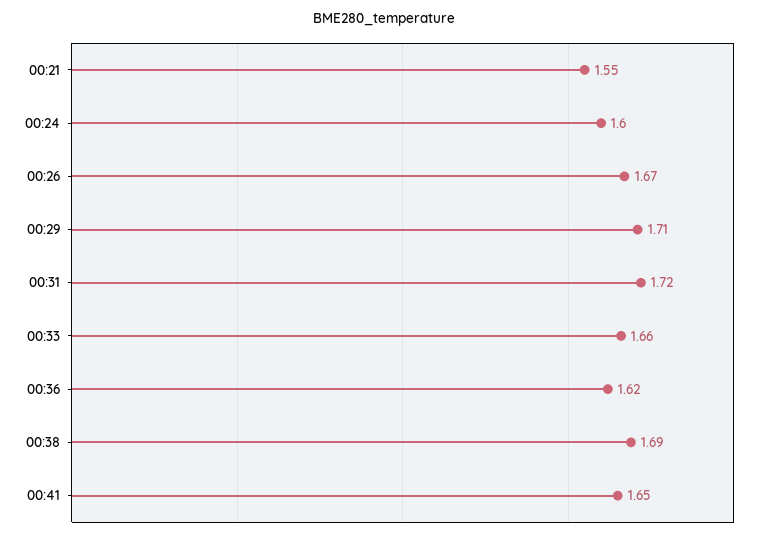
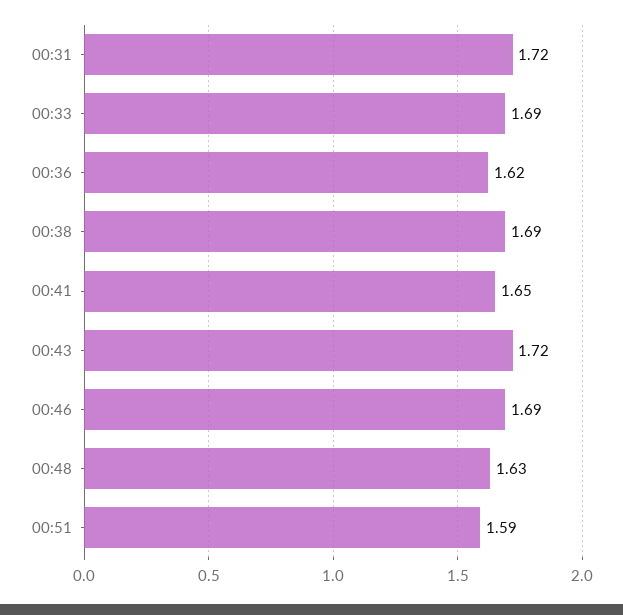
00:21: 1.55 -> none
00:24: 1.6 -> none
00:26: 1.67 -> none
00:29: 1.71 -> none
00:33: 1.66 -> 1.69
00:43: none -> 1.72
00:46: none -> 1.69
00:48: none -> 1.63
00:51: none -> 1.59

